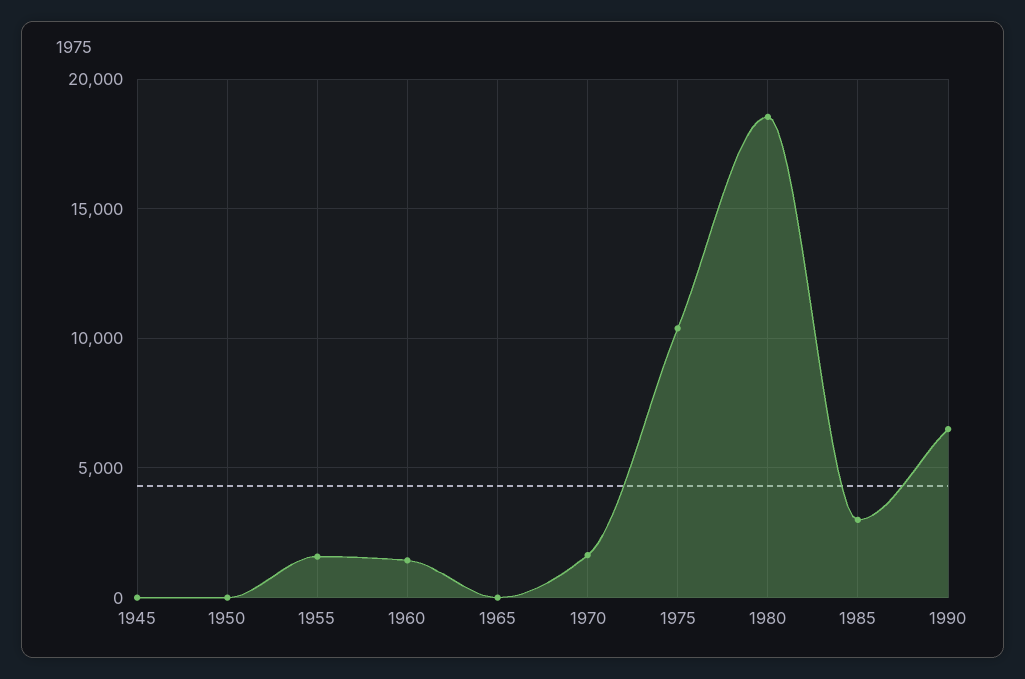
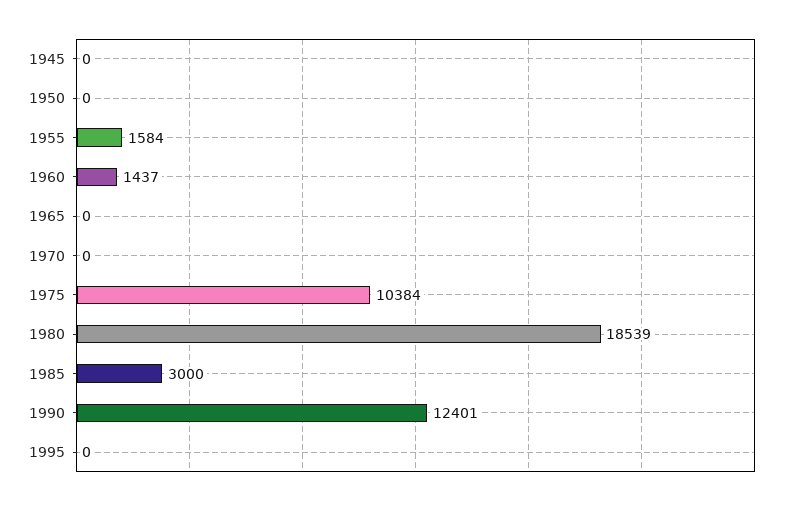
1970: 1500 -> 0
1990: 6500 -> 12401
1995: none -> 0

